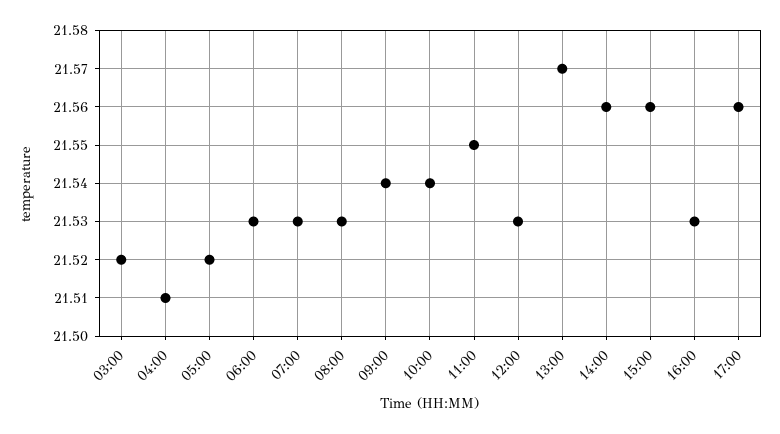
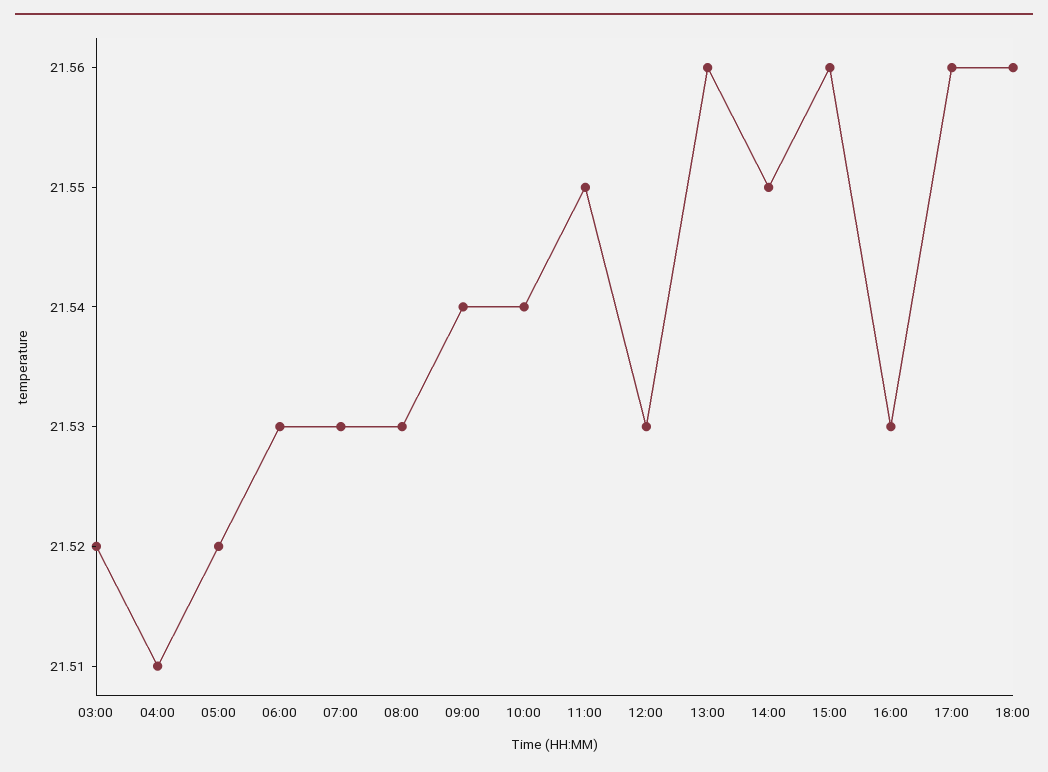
13:00: 21.57 -> 21.56
14:00: 21.56 -> 21.55
18:00: none -> 21.56

